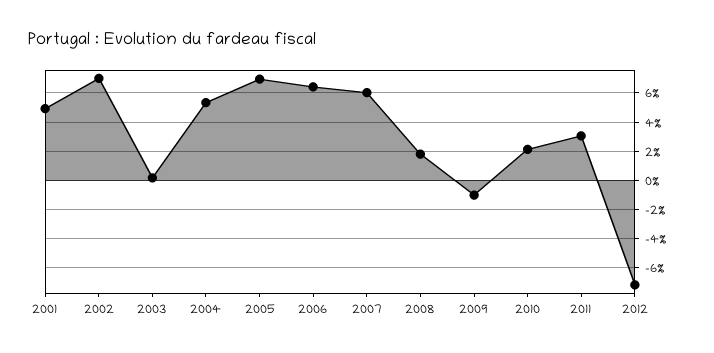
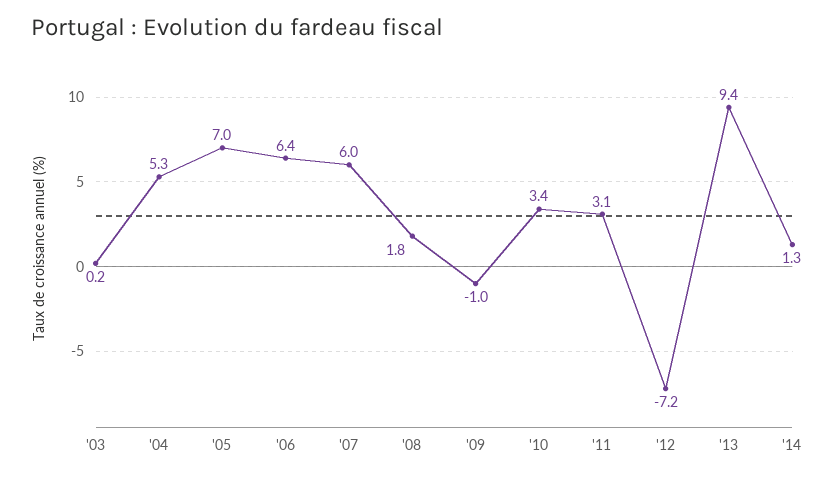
2001: 5 -> none
2002: 7 -> none
2010: 2 -> 3.4
'13: none -> 9.4
'14: none -> 1.3

